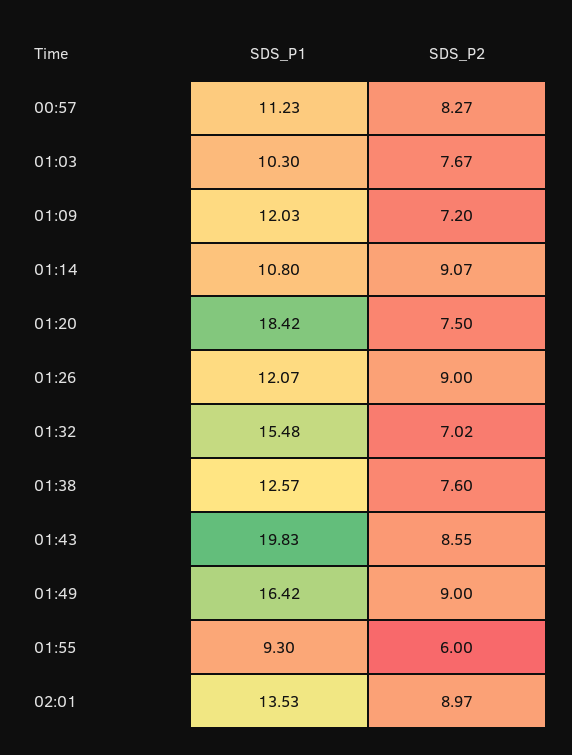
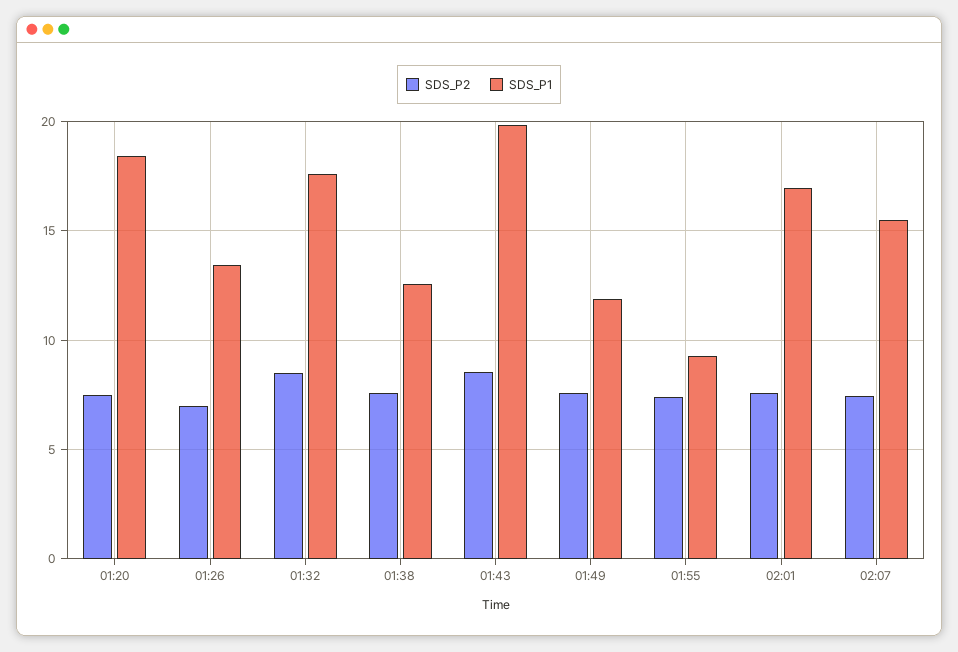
SDS_P1, 00:57: 11.23 -> none
SDS_P2, 00:57: 8.27 -> none
SDS_P1, 01:03: 10.3 -> none
SDS_P2, 01:03: 7.67 -> none
SDS_P1, 01:09: 12.03 -> none
SDS_P2, 01:09: 7.2 -> none
SDS_P1, 01:14: 10.8 -> none
SDS_P2, 01:14: 9.07 -> none
SDS_P1, 01:26: 12.07 -> 13.5
SDS_P2, 01:26: 9 -> 7
SDS_P1, 01:32: 15.48 -> 17.5
SDS_P2, 01:32: 7.02 -> 8.5
SDS_P1, 01:49: 16.42 -> 12
SDS_P2, 01:49: 9 -> 7.5
SDS_P2, 01:55: 6 -> 7.5
SDS_P1, 02:01: 13.53 -> 17
SDS_P2, 02:01: 8.97 -> 7.5
SDS_P2, 02:07: none -> 7.5
SDS_P1, 02:07: none -> 15.5

